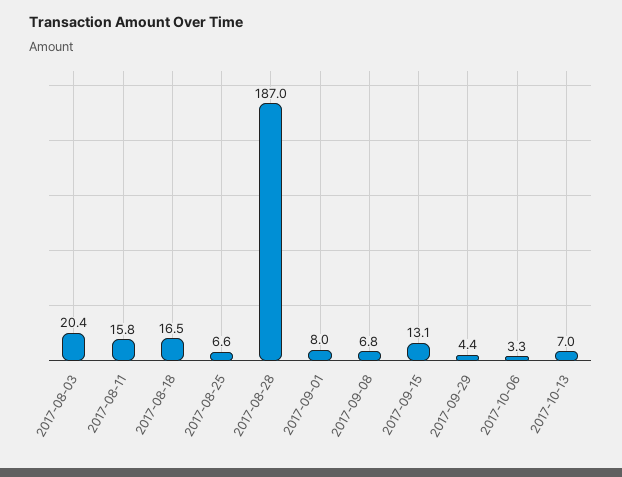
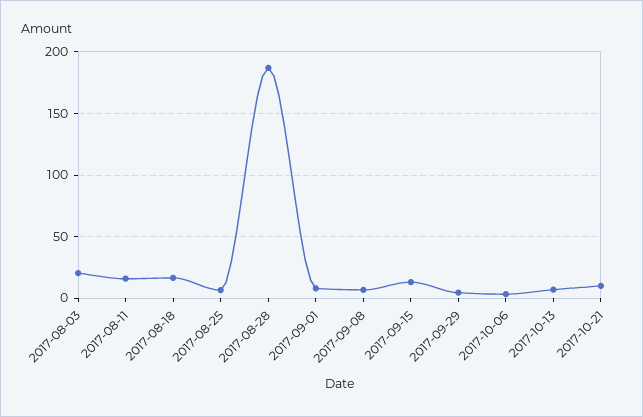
2017-10-21: none -> 10

